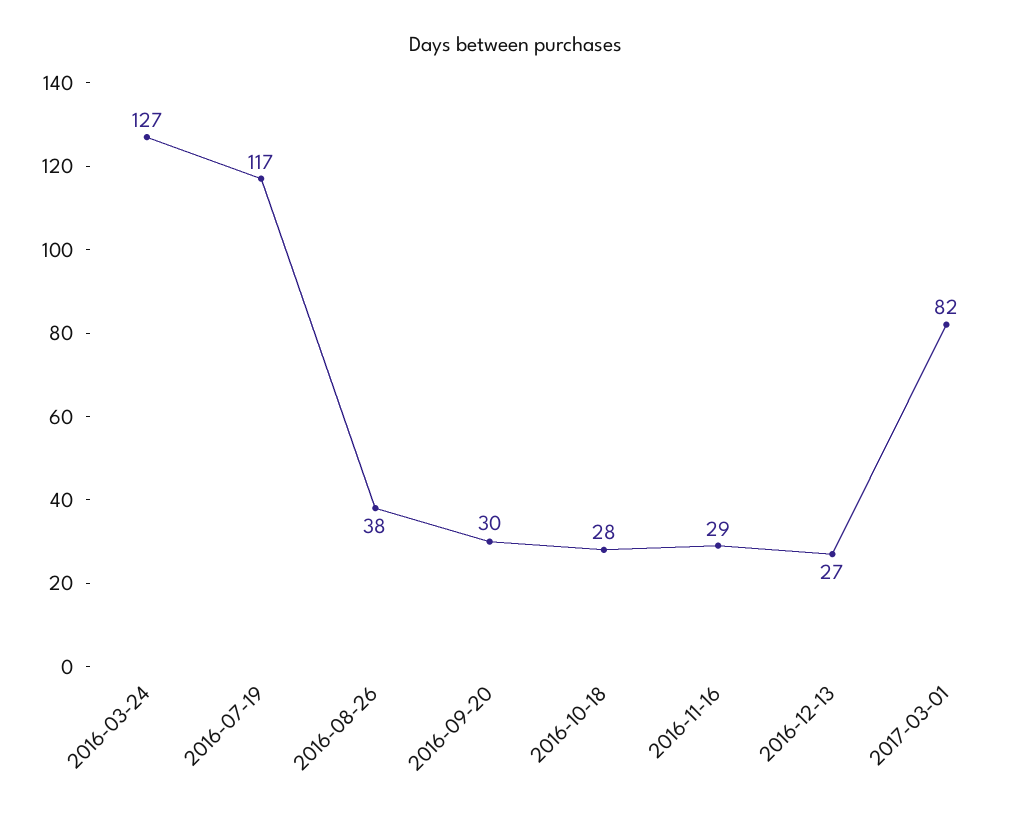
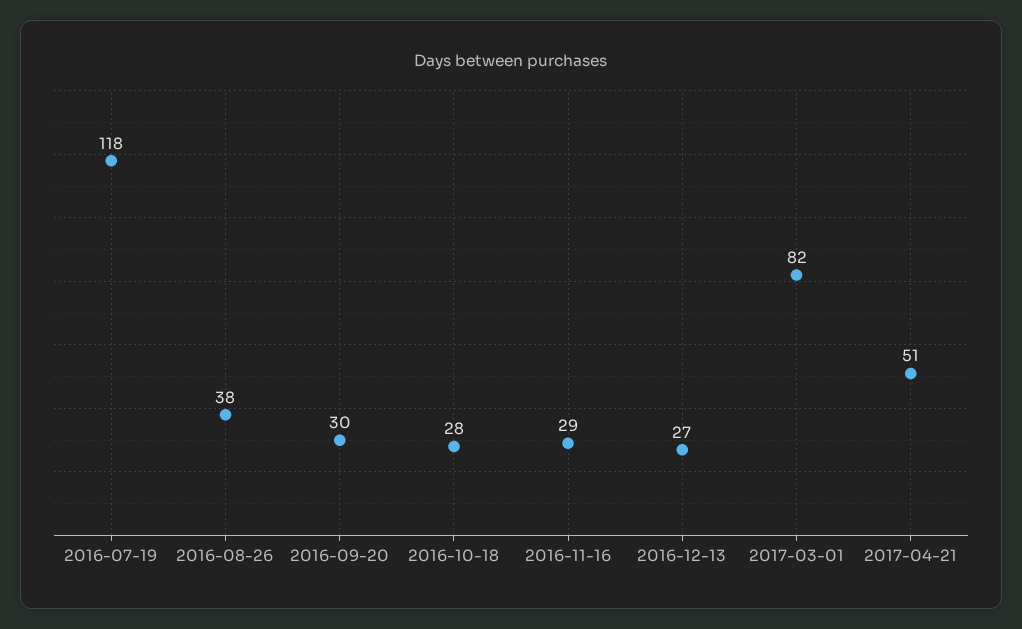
2016-03-24: 127 -> none
2016-07-19: 117 -> 118
2017-04-21: none -> 51

